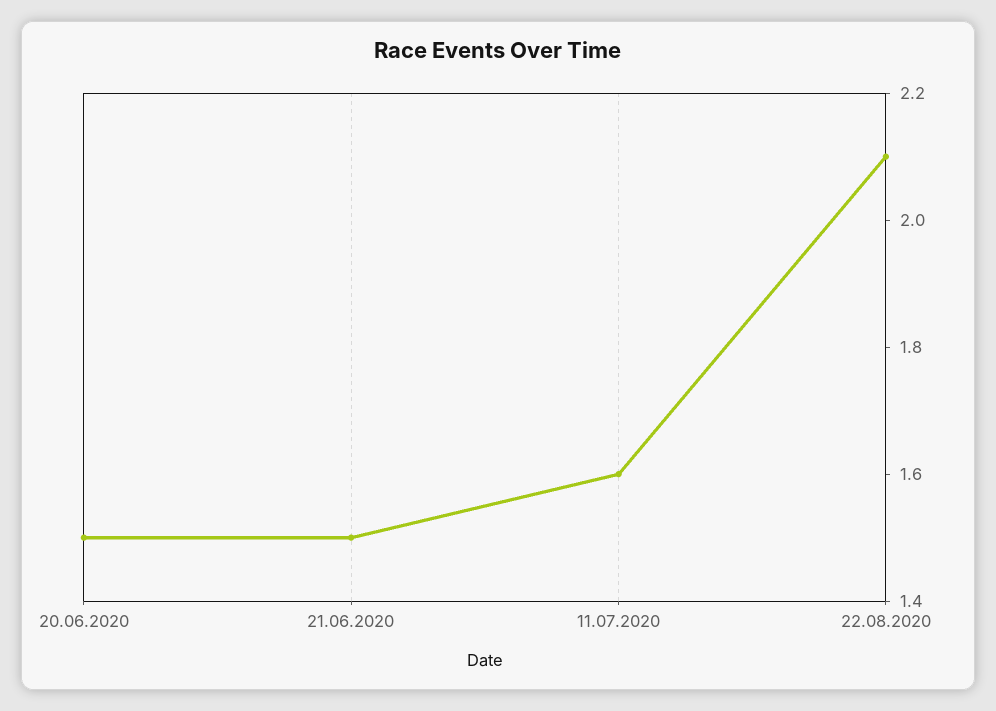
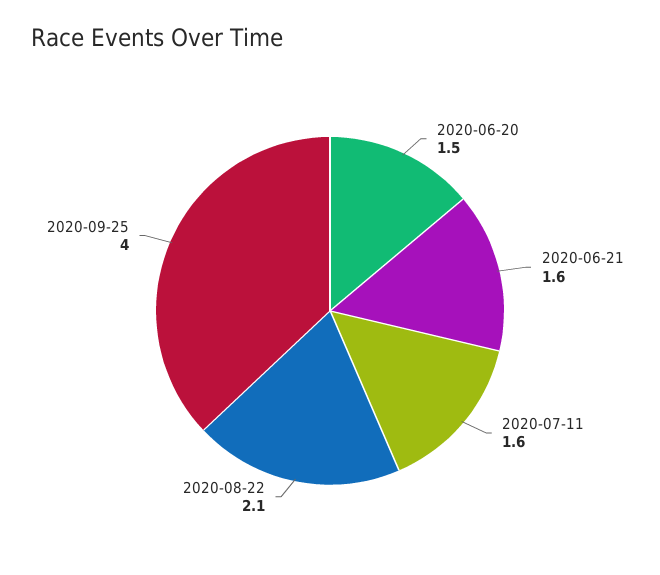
21.06.2020: 1.5 -> 1.6
2020-09-25: none -> 4

